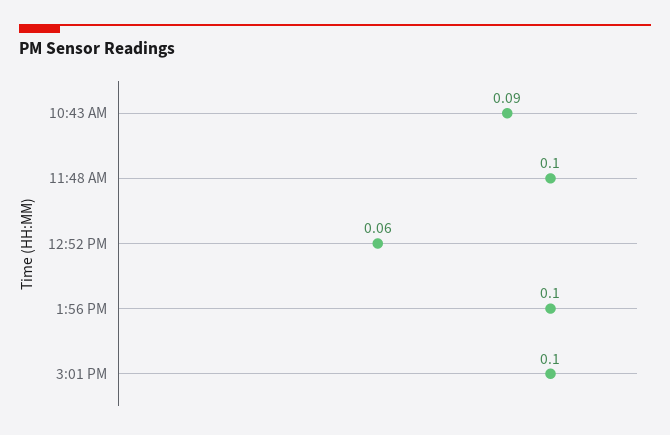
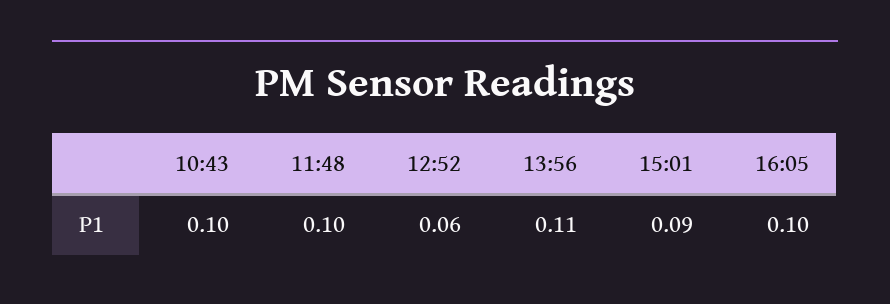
10:43 AM: 0.09 -> 0.1
1:56 PM: 0.1 -> 0.11
3:01 PM: 0.1 -> 0.09
16:05: none -> 0.1

